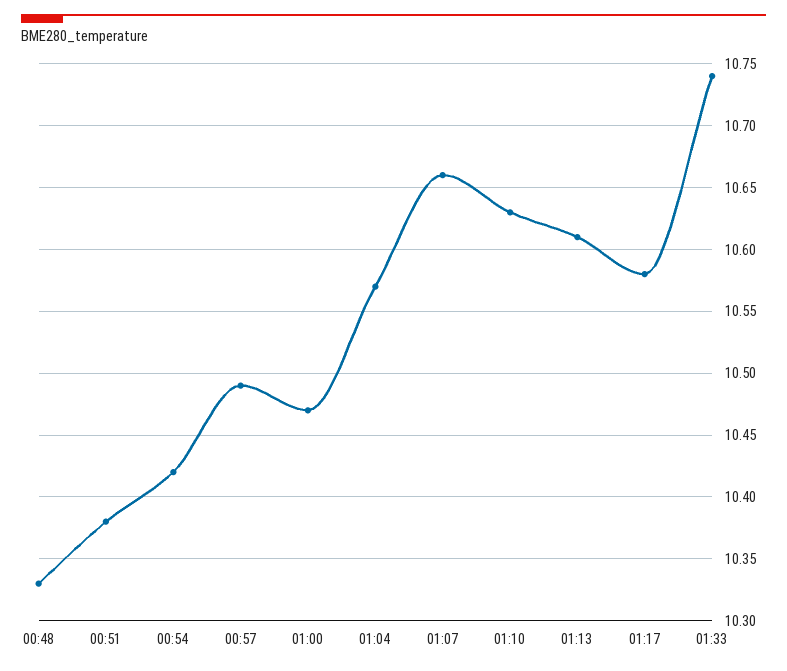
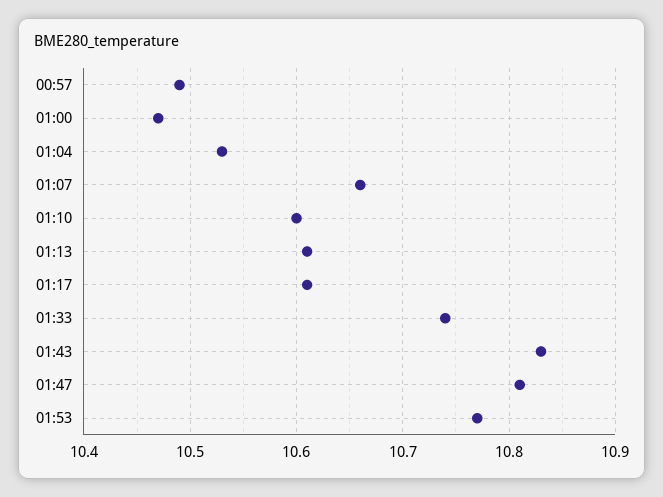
00:48: 10.33 -> none
00:51: 10.38 -> none
00:54: 10.42 -> none
01:04: 10.57 -> 10.53
01:10: 10.63 -> 10.6
01:17: 10.58 -> 10.61
01:43: none -> 10.83
01:47: none -> 10.81
01:53: none -> 10.77

